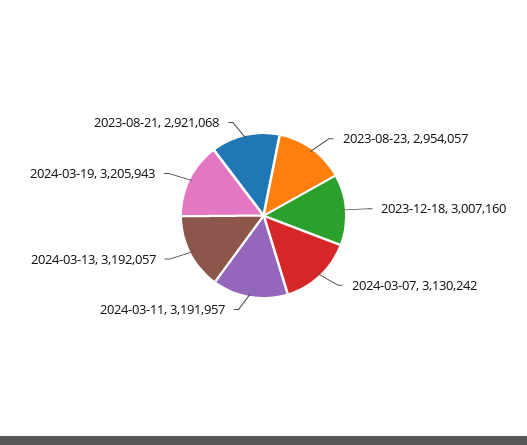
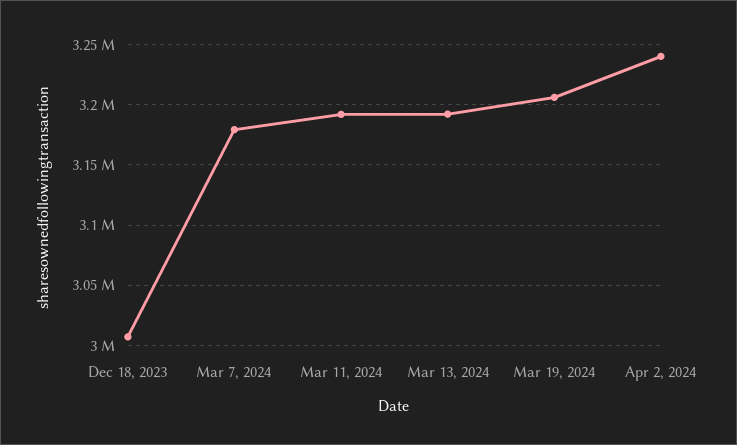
2023-08-23: 2954057 -> none
2024-03-07: 3130242 -> 3180000
2023-08-21: 2921068 -> none
Apr 2, 2024: none -> 3240000

